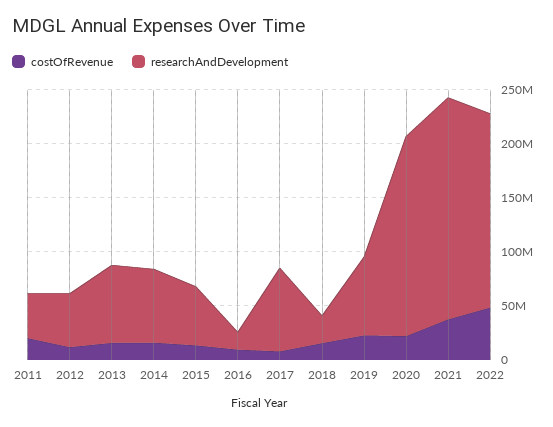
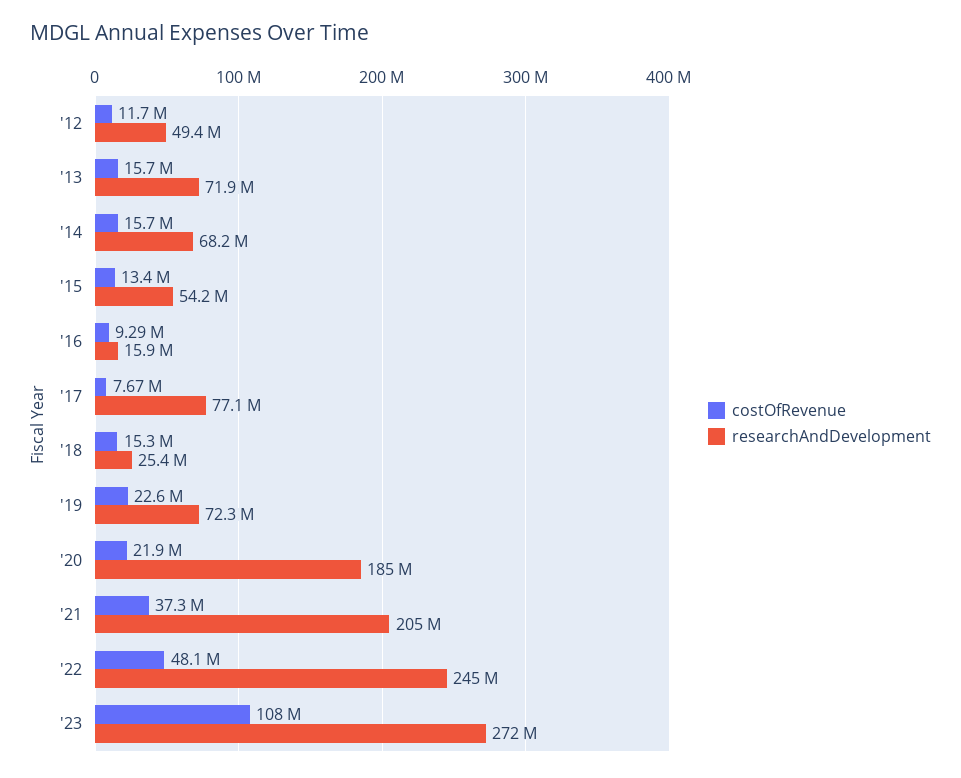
costOfRevenue, 2011: 20000000 -> none
researchAndDevelopment, 2011: 40000000 -> none
researchAndDevelopment, 2022: 180000000 -> 245000000
costOfRevenue, '23: none -> 108000000
researchAndDevelopment, '23: none -> 272000000

